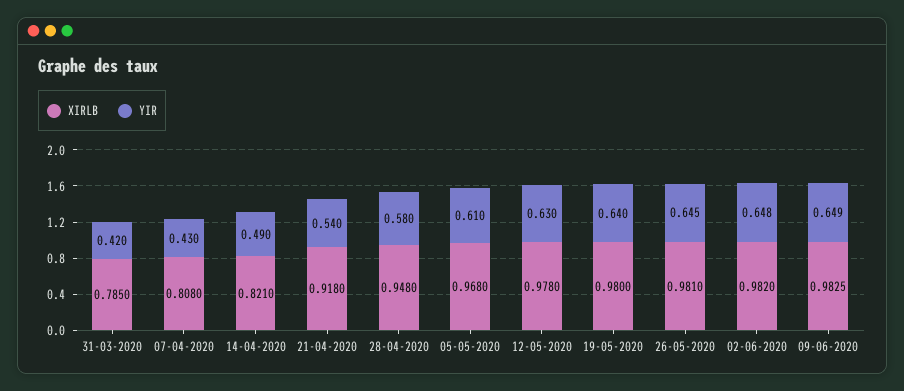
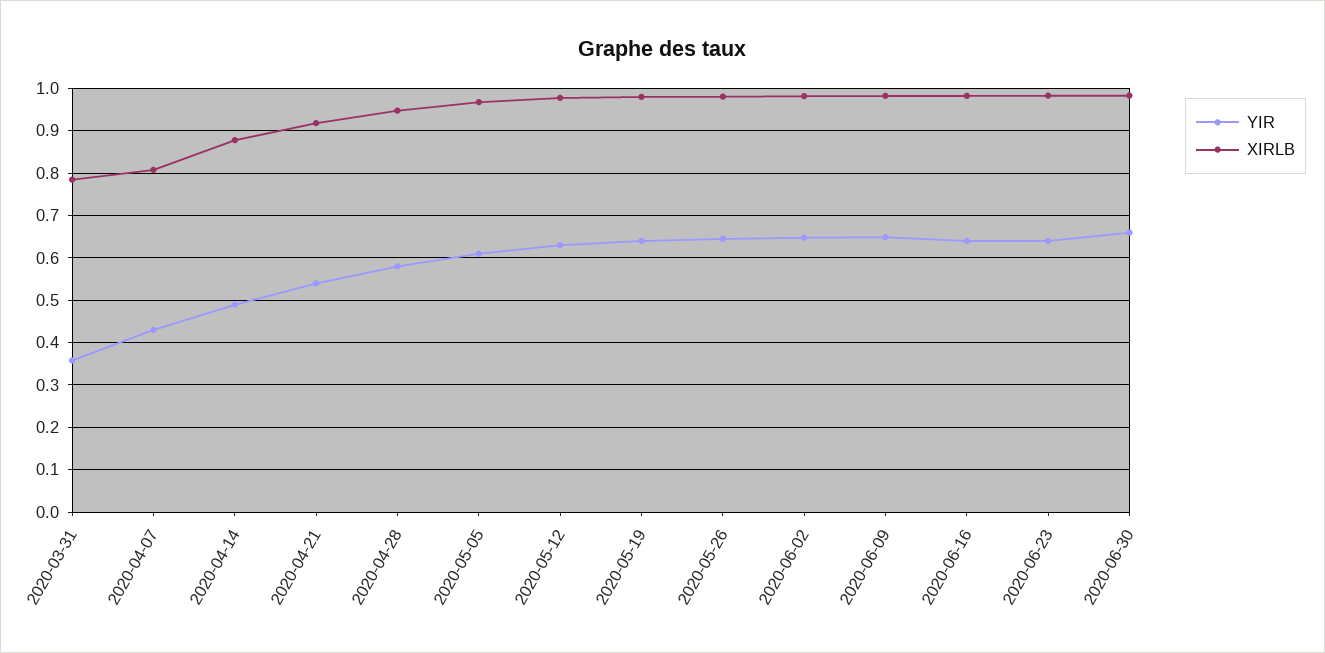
YIR, 31-03-2020: 0.42 -> 0.36
XIRLB, 14-04-2020: 0.821 -> 0.88
YIR, 2020-06-16: none -> 0.64
XIRLB, 2020-06-16: none -> 0.98
YIR, 2020-06-23: none -> 0.64
XIRLB, 2020-06-23: none -> 0.98
YIR, 2020-06-30: none -> 0.66
XIRLB, 2020-06-30: none -> 0.98

